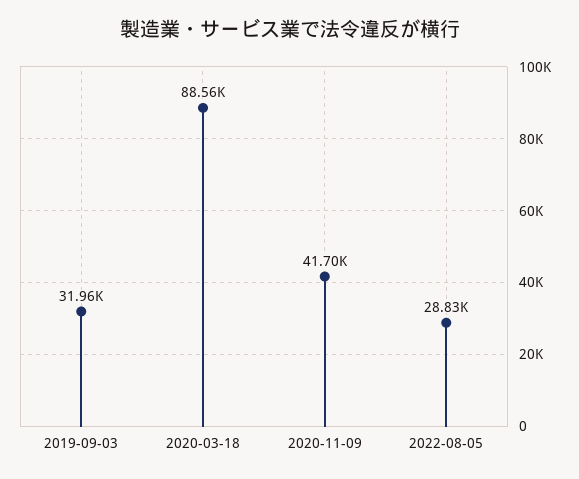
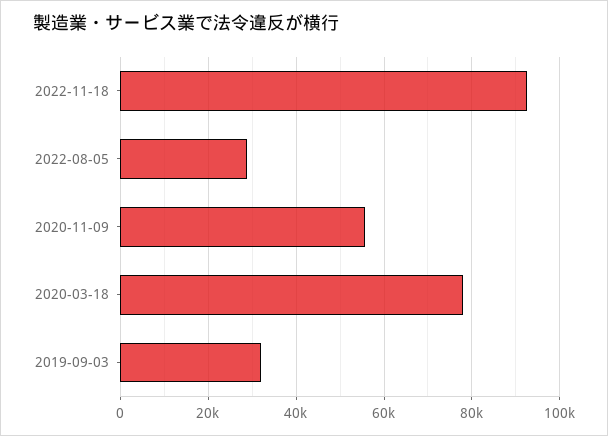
2020-03-18: 88560 -> 78000
2020-11-09: 41700 -> 56000
2022-11-18: none -> 92000

